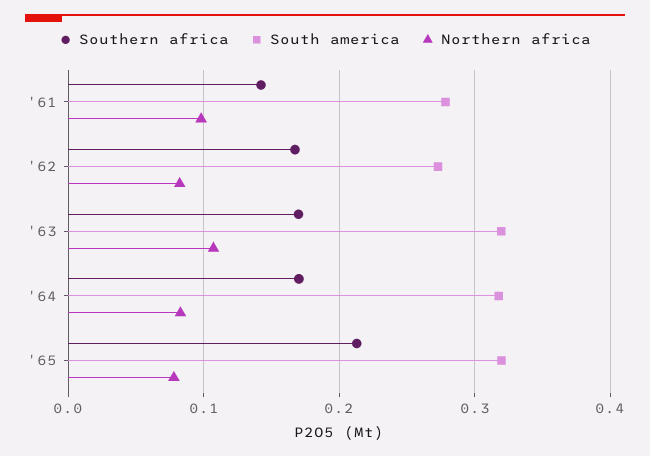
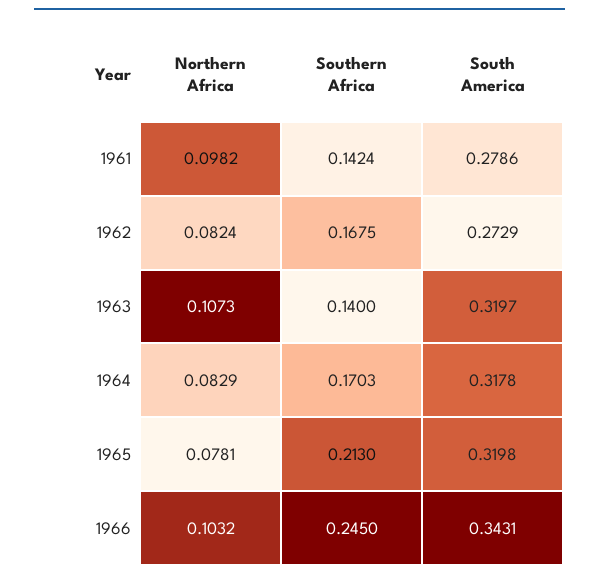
Southern africa, '63: 0.17 -> 0.14
Northern africa, 1966: none -> 0.1032
Southern africa, 1966: none -> 0.245
South america, 1966: none -> 0.3431

